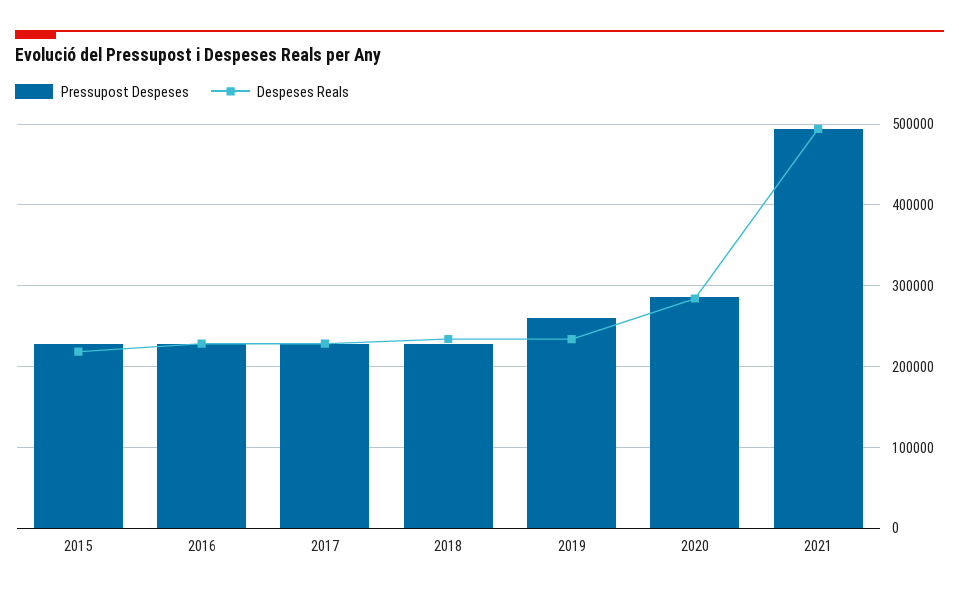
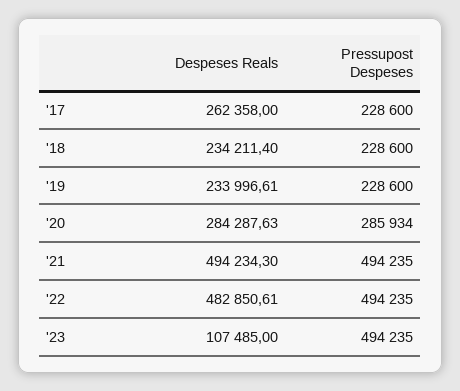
Pressupost Despeses, 2015: 230000 -> none
Despeses Reals, 2015: 220000 -> none
Pressupost Despeses, 2016: 230000 -> none
Despeses Reals, 2016: 230000 -> none
Despeses Reals, 2017: 230000 -> 262358
Pressupost Despeses, 2019: 260000 -> 228600
Despeses Reals, '22: none -> 482850.61
Pressupost Despeses, '22: none -> 494235
Despeses Reals, '23: none -> 107485
Pressupost Despeses, '23: none -> 494235

